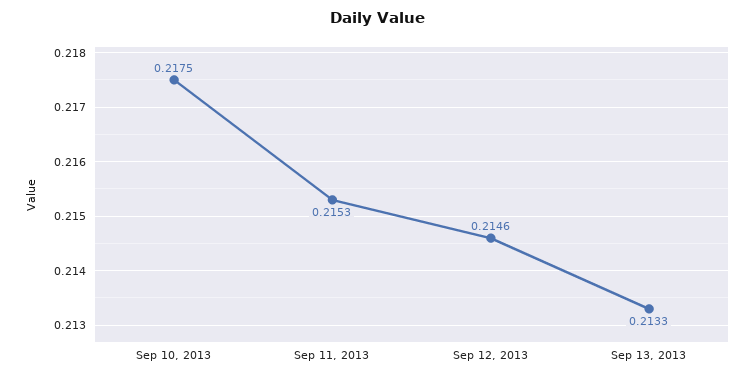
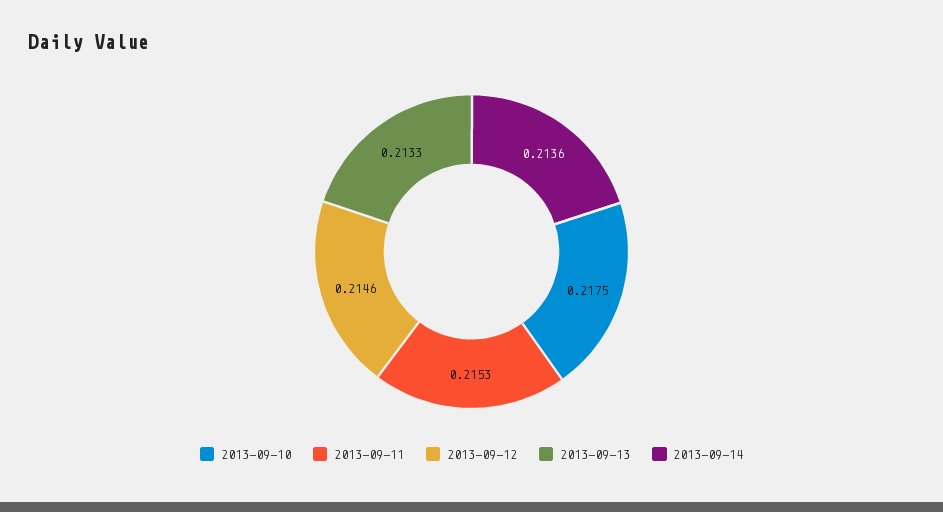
2013-09-14: none -> 0.2136

